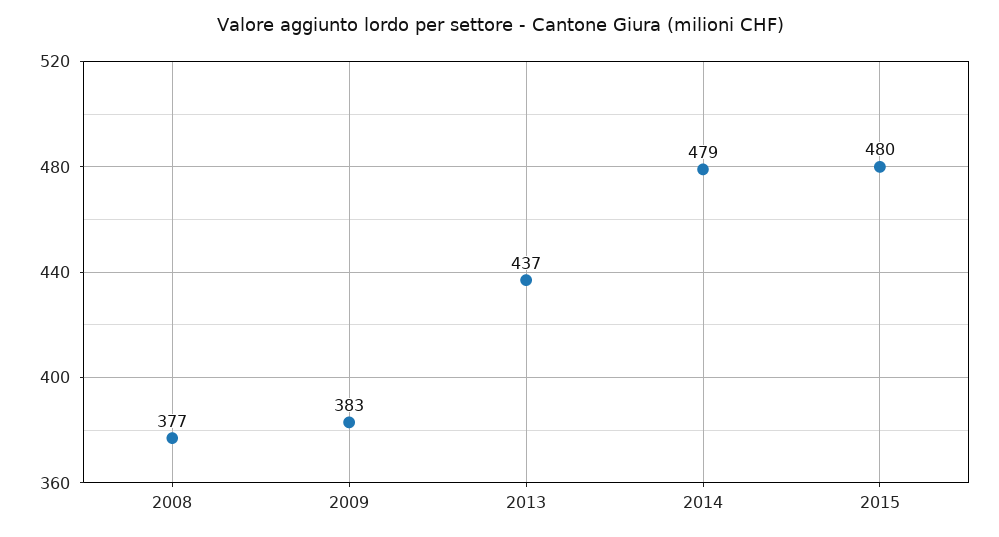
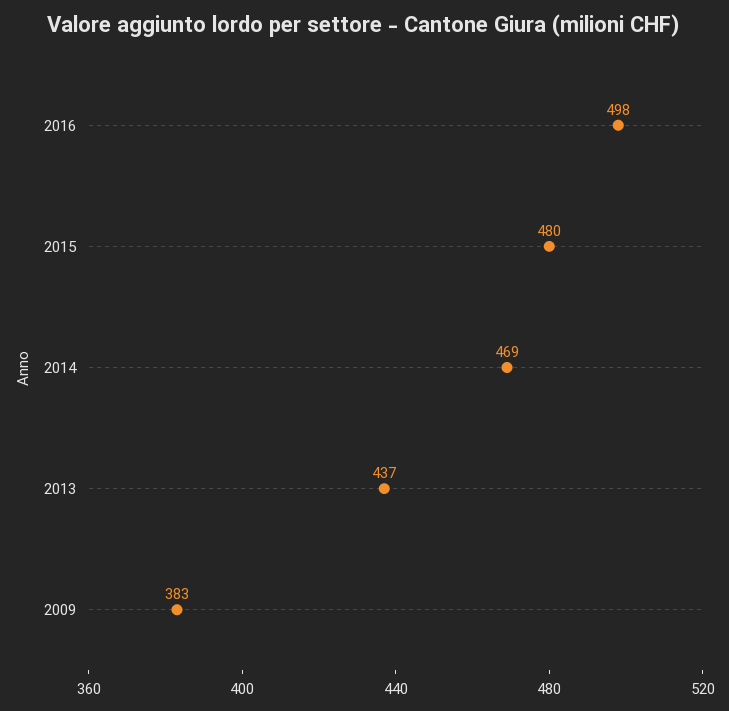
2008: 377 -> none
2014: 479 -> 469
2016: none -> 498

